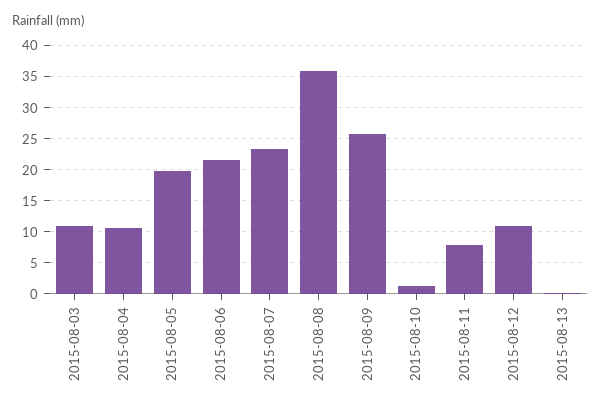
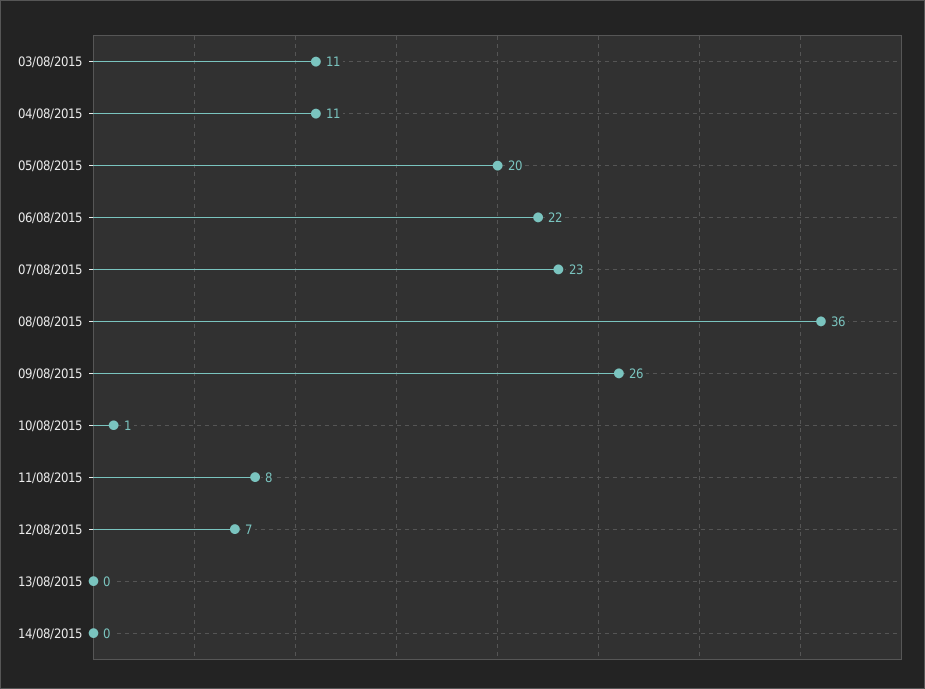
2015-08-12: 11 -> 7
14/08/2015: none -> 0

